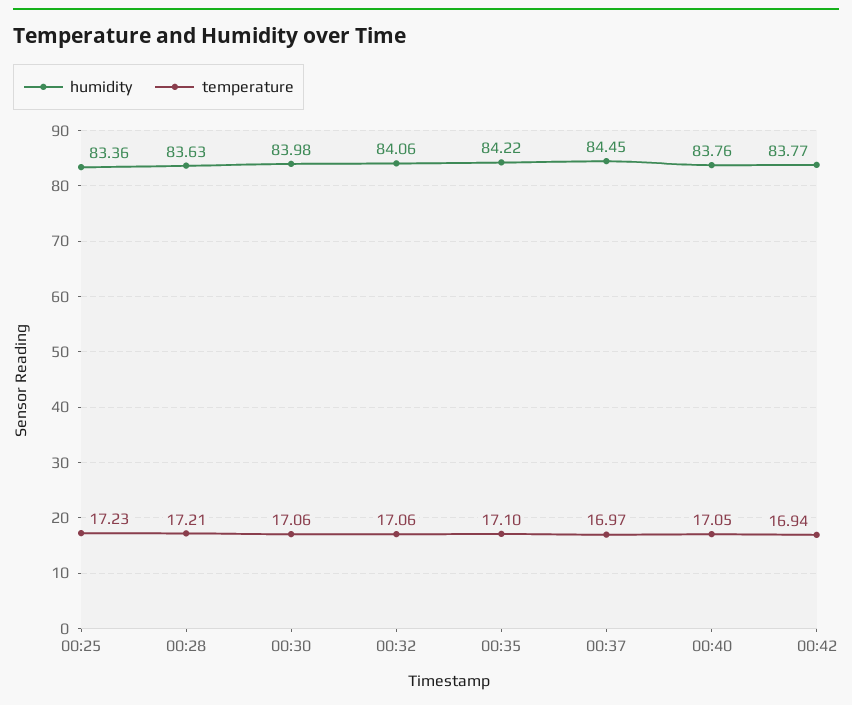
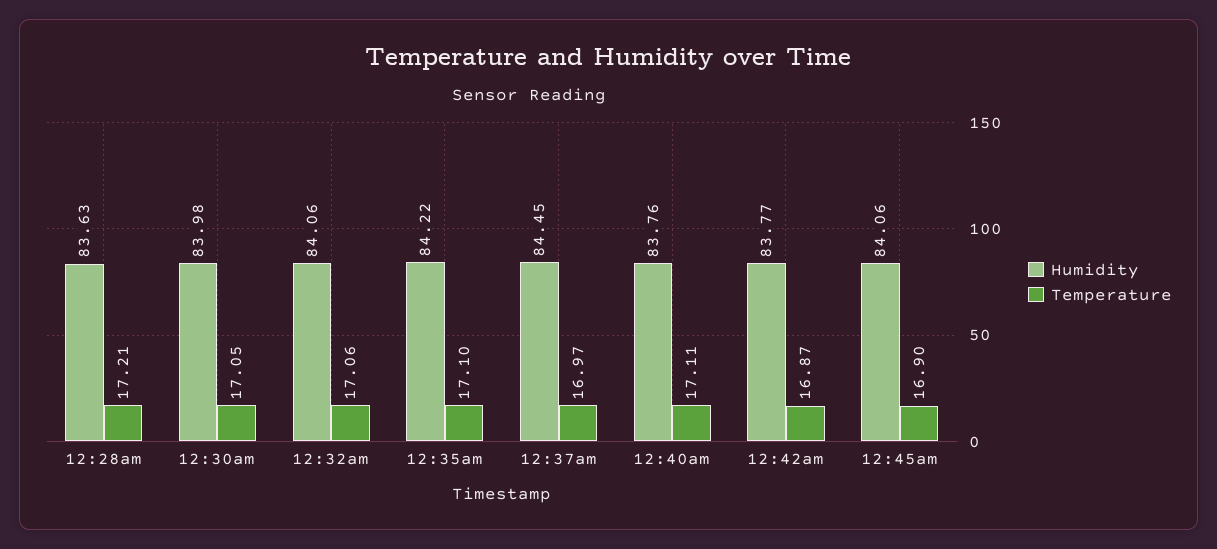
humidity, 00:25: 83.36 -> none
temperature, 00:25: 17.23 -> none
temperature, 00:30: 17.06 -> 17.05
temperature, 00:40: 17.05 -> 17.11
temperature, 00:42: 16.94 -> 16.87
humidity, 12:45am: none -> 84.06
temperature, 12:45am: none -> 16.9

